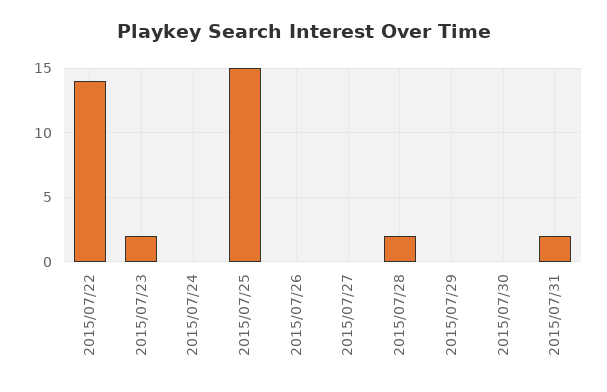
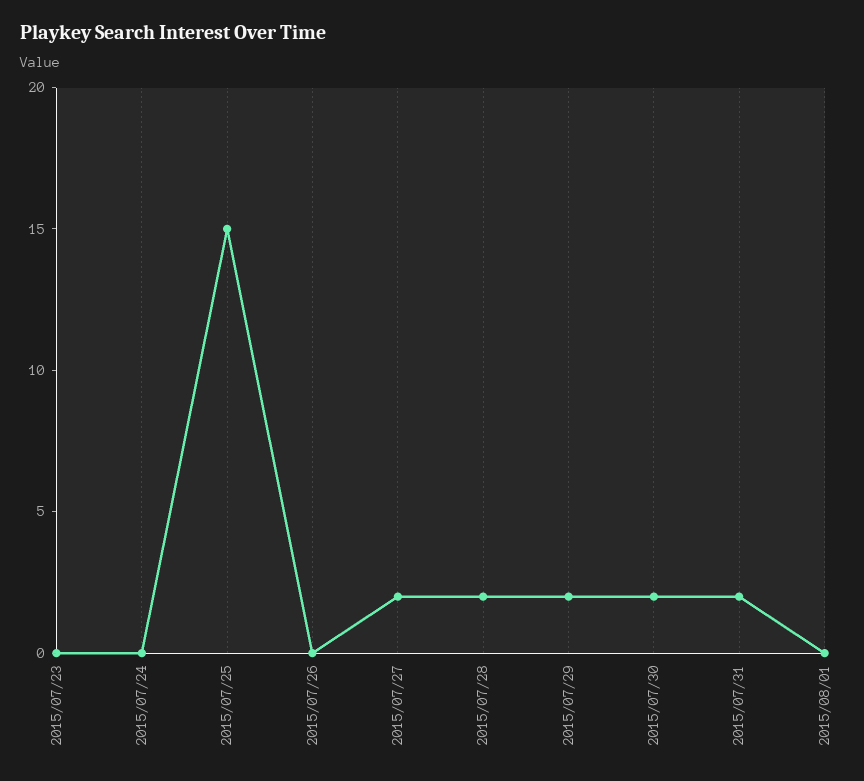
2015/07/22: 14 -> none
2015/07/23: 2 -> 0
2015/07/27: 0 -> 2
2015/07/29: 0 -> 2
2015/07/30: 0 -> 2
2015/08/01: none -> 0

